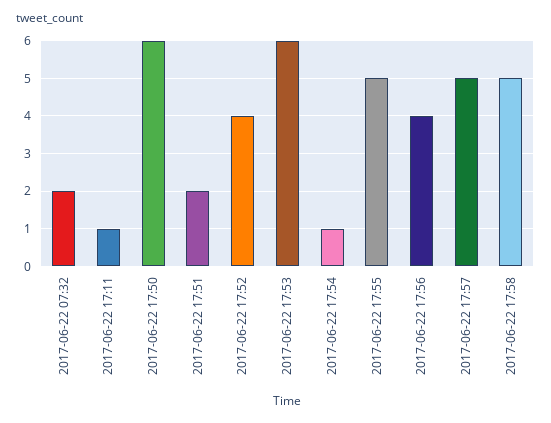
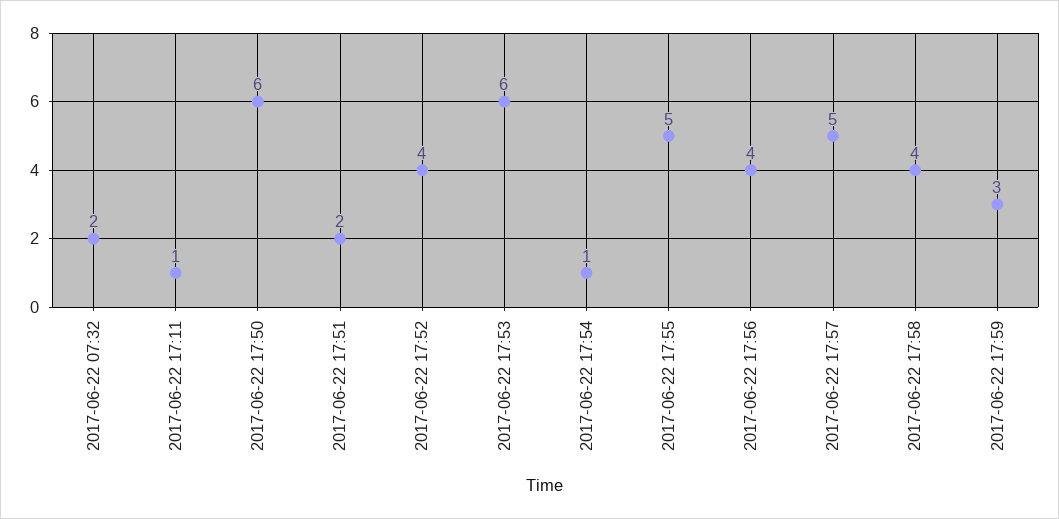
2017-06-22 17:58: 5 -> 4
2017-06-22 17:59: none -> 3

